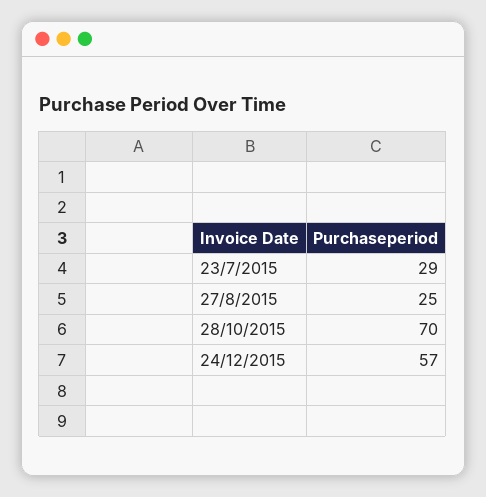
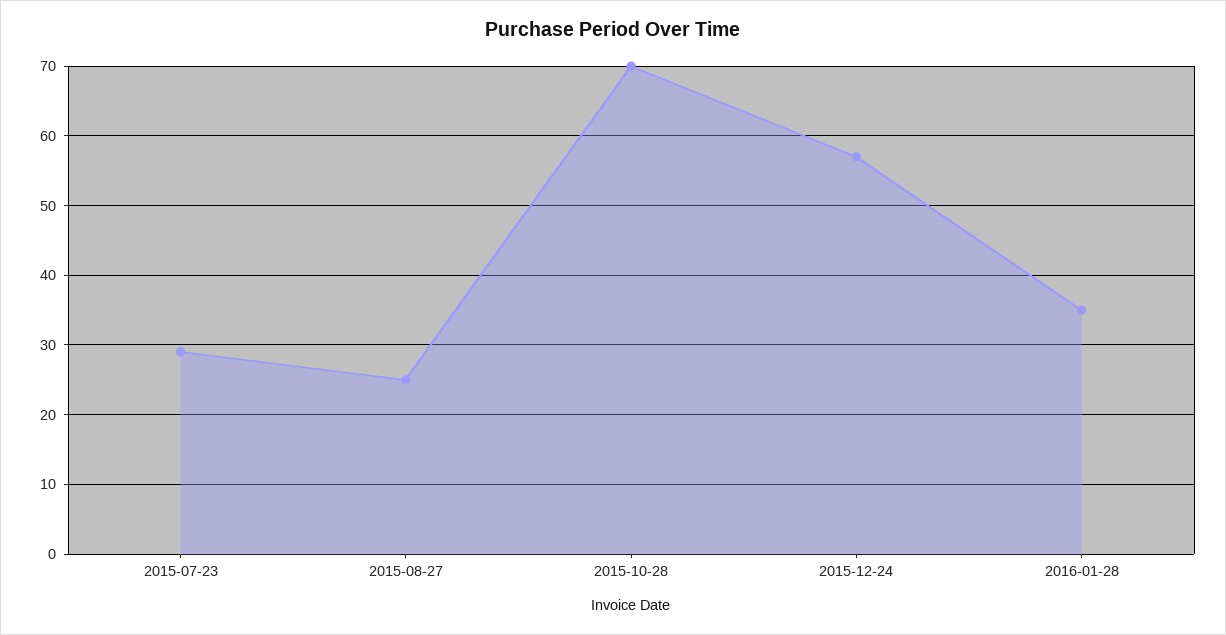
2016-01-28: none -> 35

